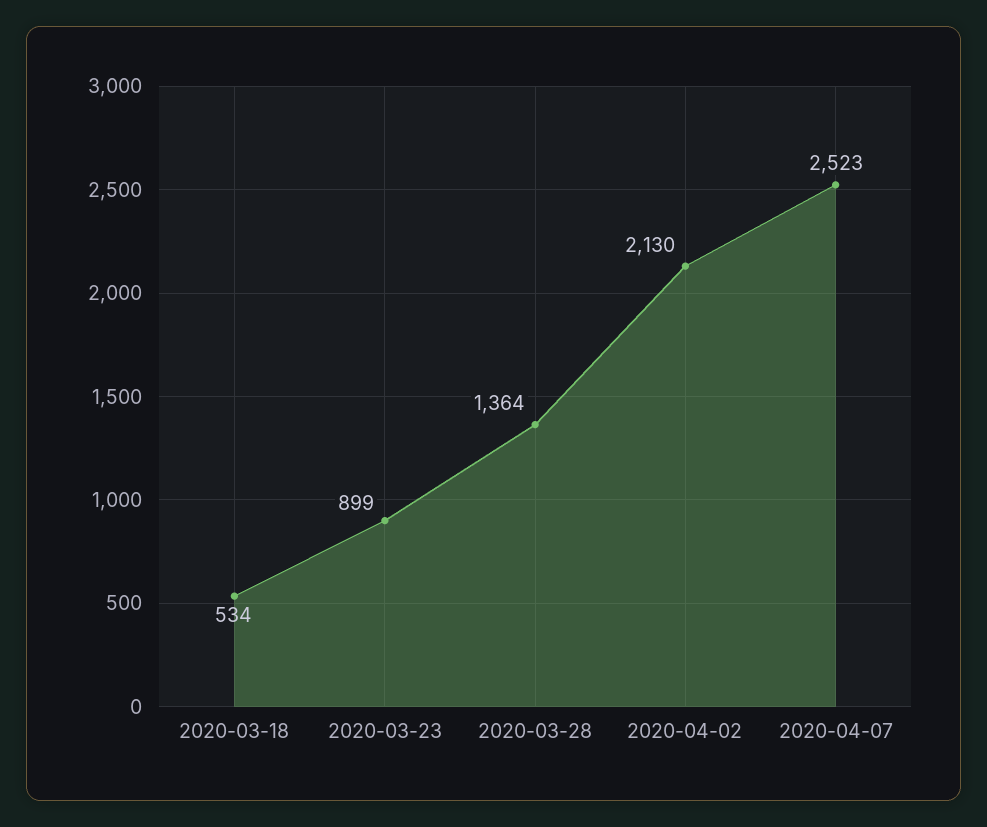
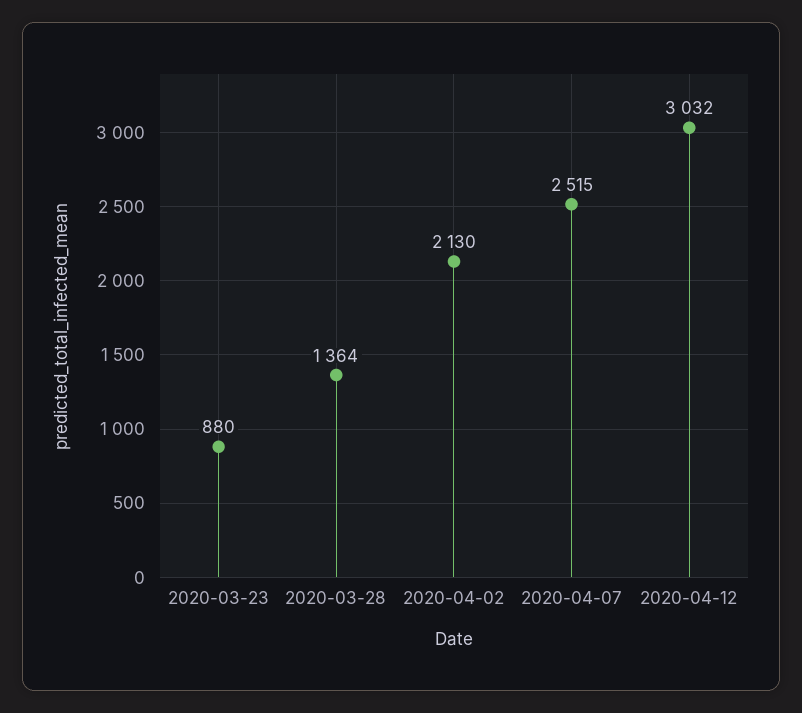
2020-03-18: 534 -> none
2020-03-23: 899 -> 880
2020-04-07: 2523 -> 2515
2020-04-12: none -> 3032

